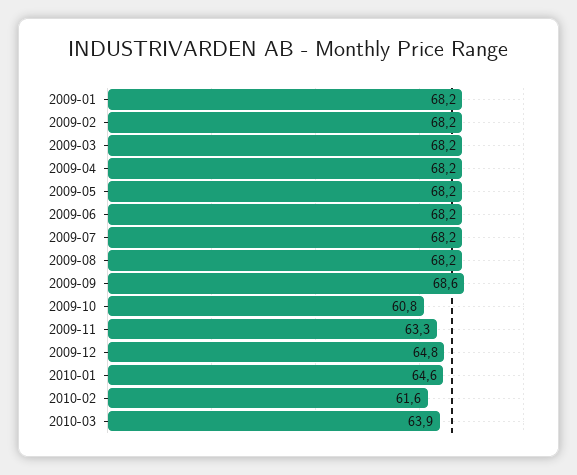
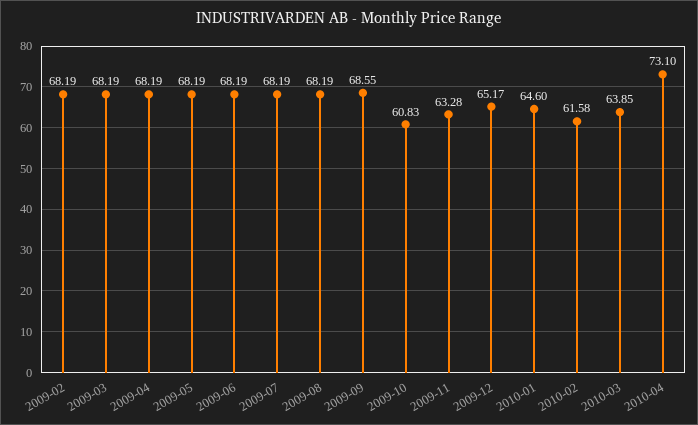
2009-01: 68.2 -> none
2009-12: 64.8 -> 65.17
2010-04: none -> 73.1

